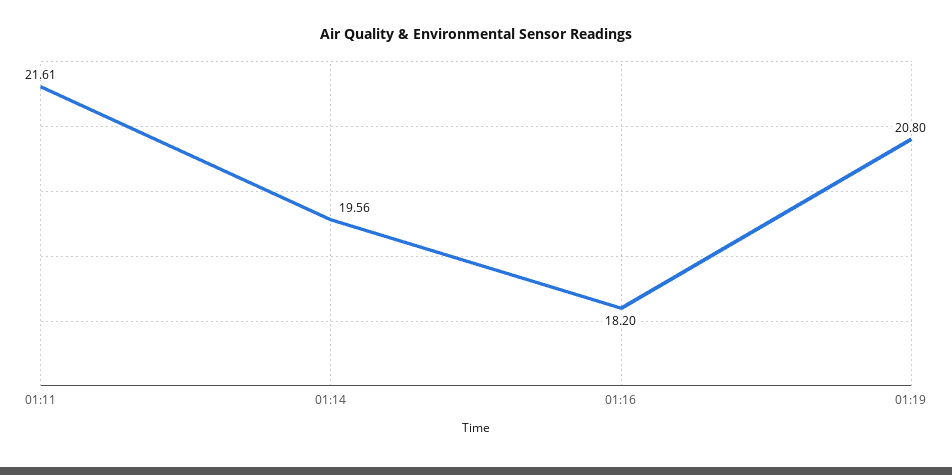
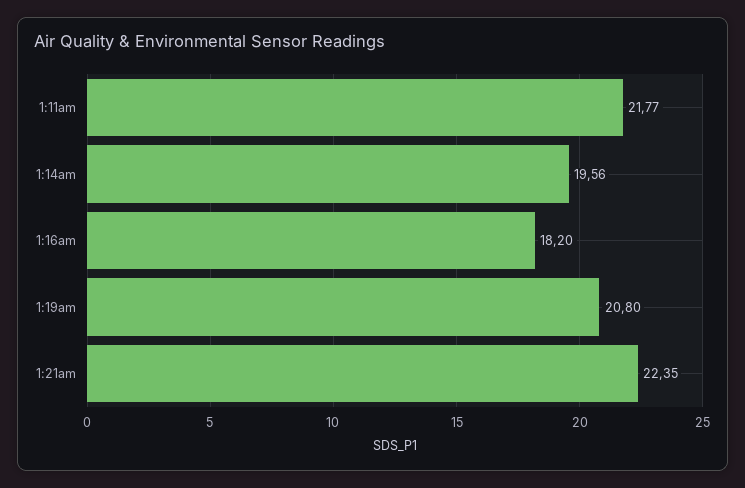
01:11: 21.61 -> 21.77
1:21am: none -> 22.35

